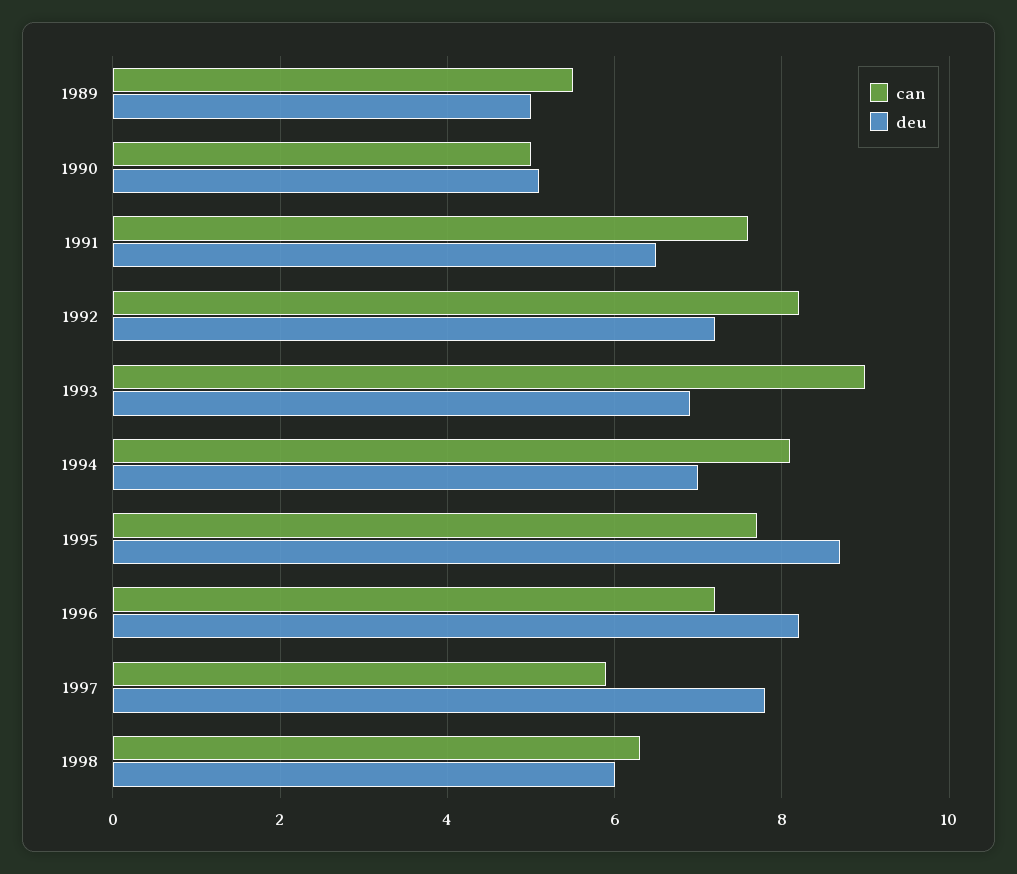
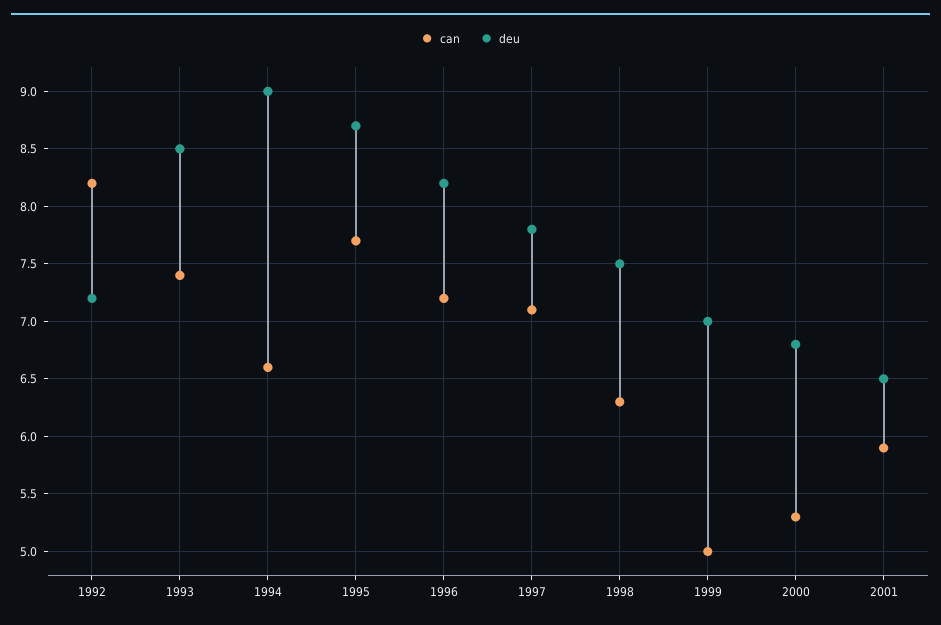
can, 1989: 5.5 -> none
deu, 1989: 5 -> none
can, 1990: 5 -> none
deu, 1990: 5 -> none
can, 1991: 7.5 -> none
deu, 1991: 6.5 -> none
can, 1993: 9 -> 7.4
deu, 1993: 7 -> 8.5
can, 1994: 8 -> 6.6
deu, 1994: 7 -> 9
can, 1997: 6 -> 7.1
deu, 1998: 6 -> 7.5
can, 1999: none -> 5
deu, 1999: none -> 7
can, 2000: none -> 5.3
deu, 2000: none -> 6.8
can, 2001: none -> 5.9
deu, 2001: none -> 6.5

